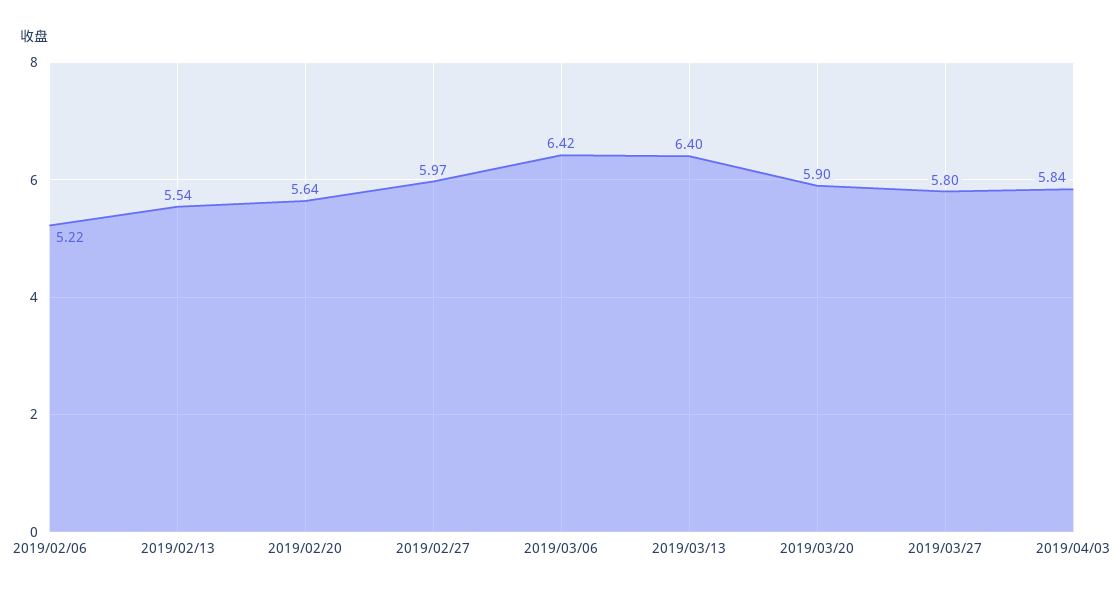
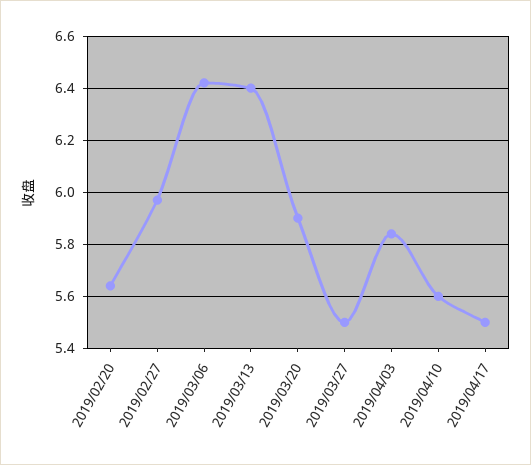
2019/02/06: 5.22 -> none
2019/02/13: 5.54 -> none
2019/03/27: 5.8 -> 5.5
2019/04/10: none -> 5.6
2019/04/17: none -> 5.5

